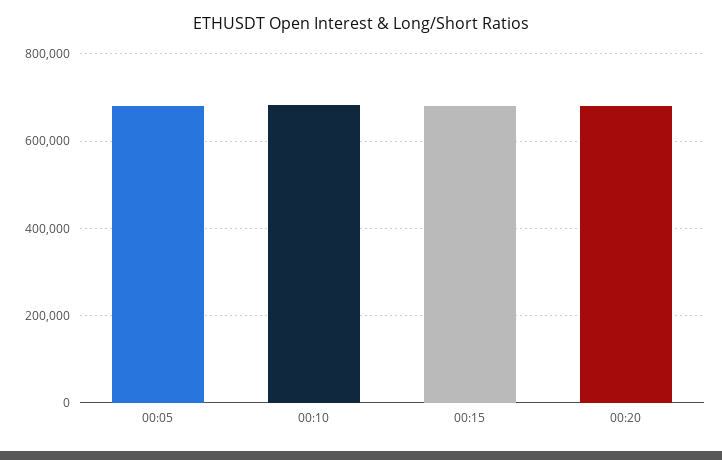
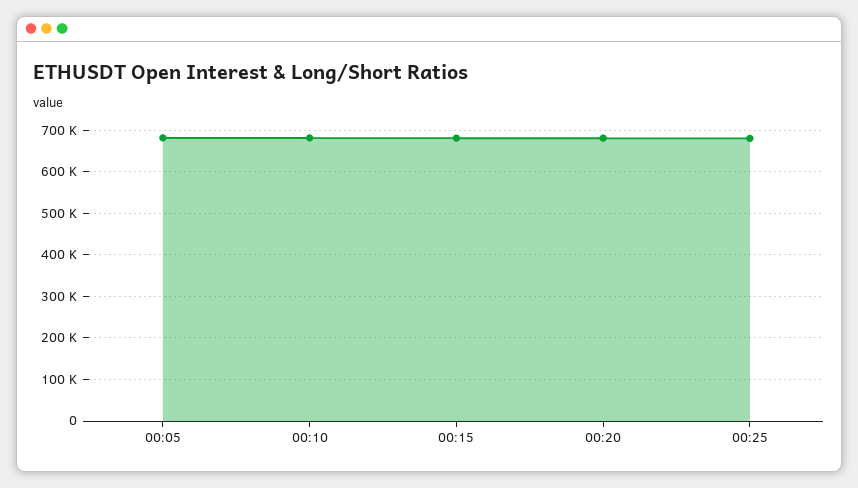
00:25: none -> 680000

